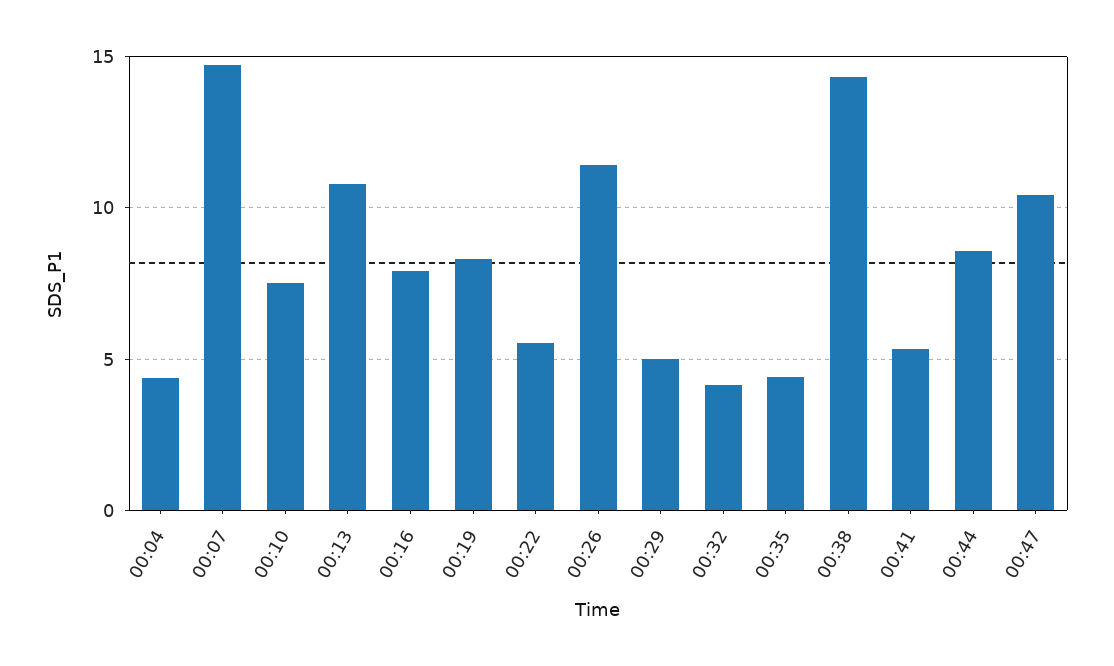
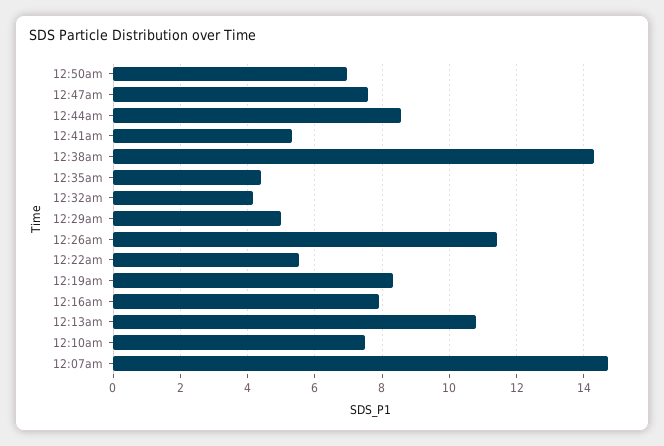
00:04: 4.5 -> none
00:47: 10.5 -> 7.6
12:50am: none -> 7

